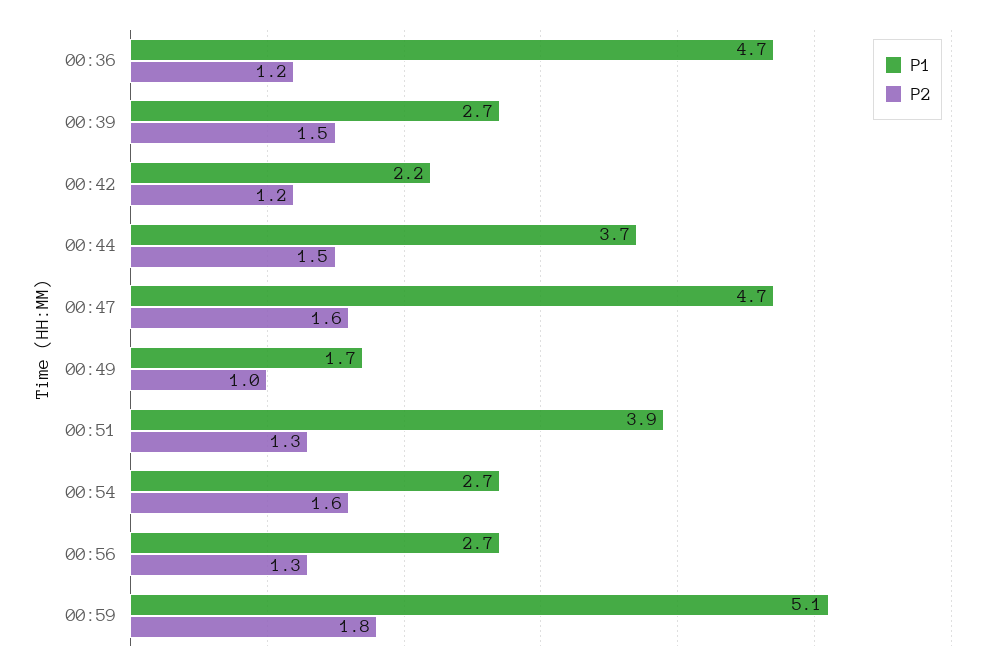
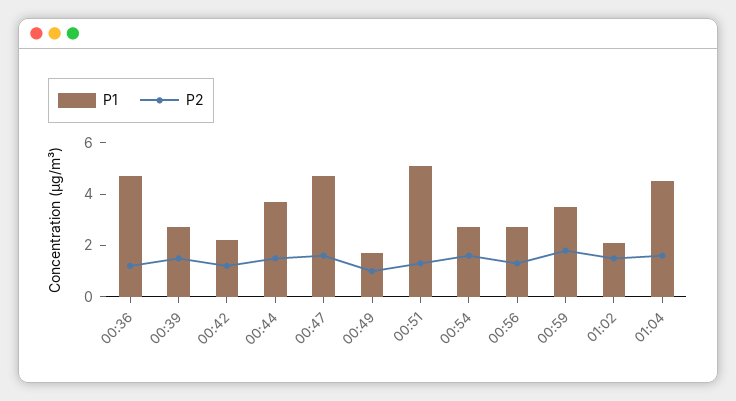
P1, 00:51: 3.9 -> 5
P1, 00:59: 5.1 -> 3.5
P1, 01:02: none -> 2
P2, 01:02: none -> 1.5
P1, 01:04: none -> 4.5
P2, 01:04: none -> 1.5

